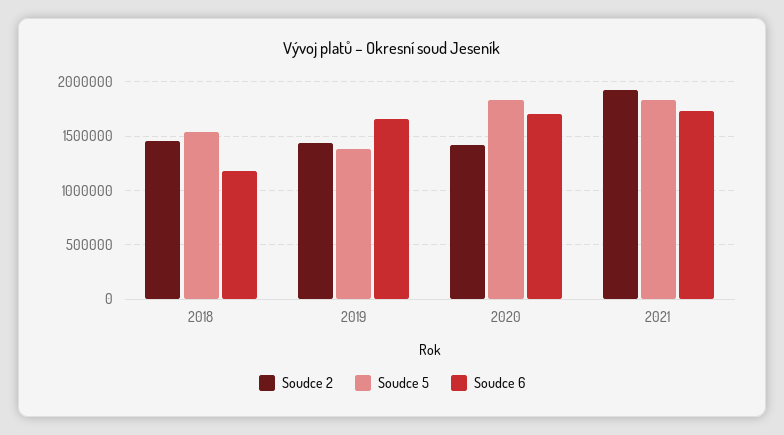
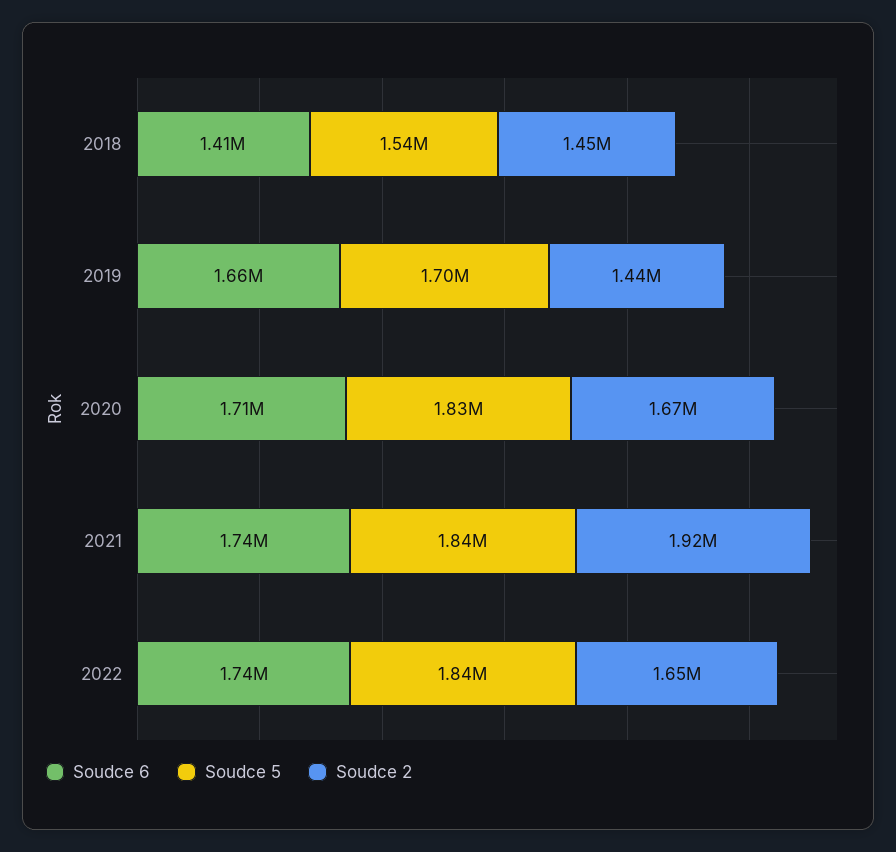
Soudce 6, 2018: 1200000 -> 1410000
Soudce 5, 2019: 1400000 -> 1700000
Soudce 2, 2020: 1400000 -> 1670000
Soudce 6, 2022: none -> 1740000
Soudce 5, 2022: none -> 1840000
Soudce 2, 2022: none -> 1650000

